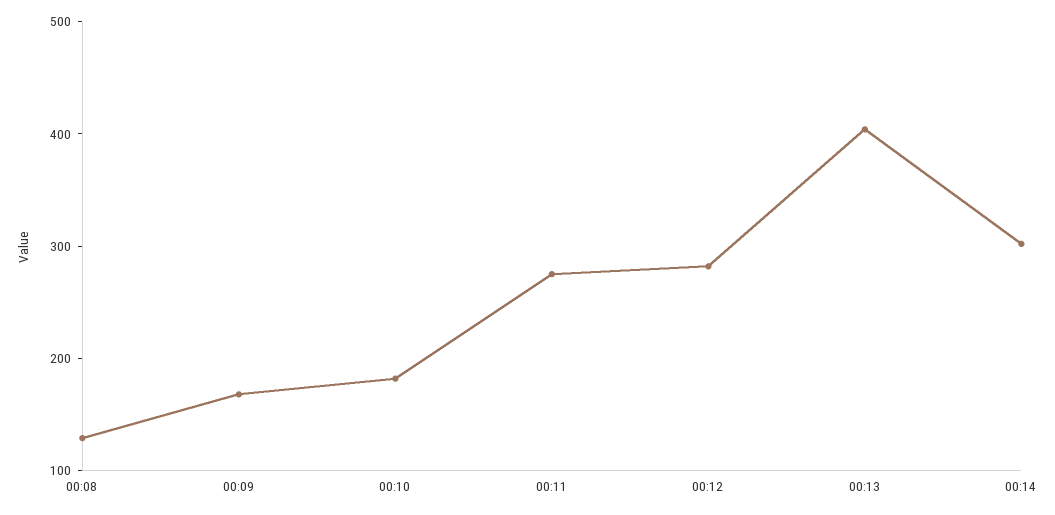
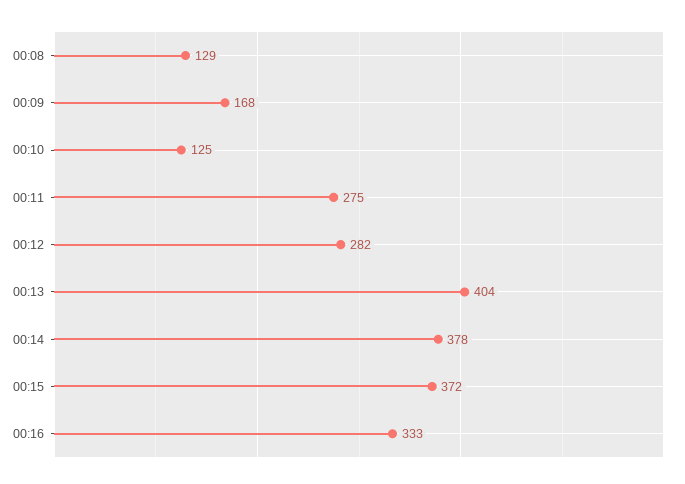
00:10: 180 -> 125
00:14: 300 -> 378
00:15: none -> 372
00:16: none -> 333

